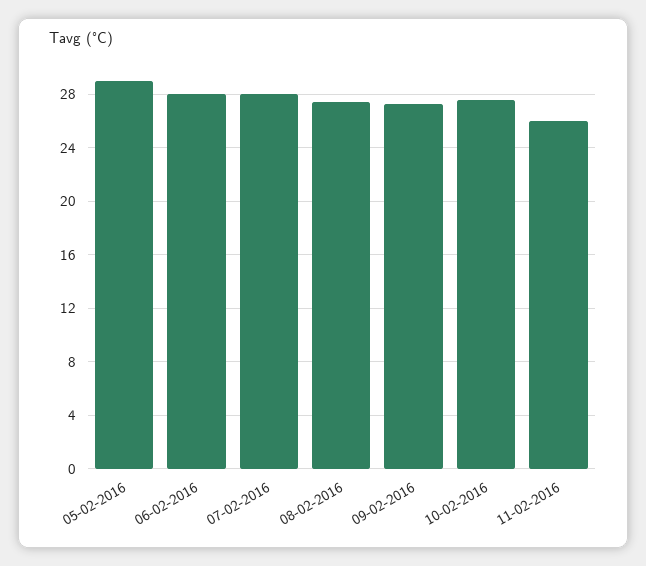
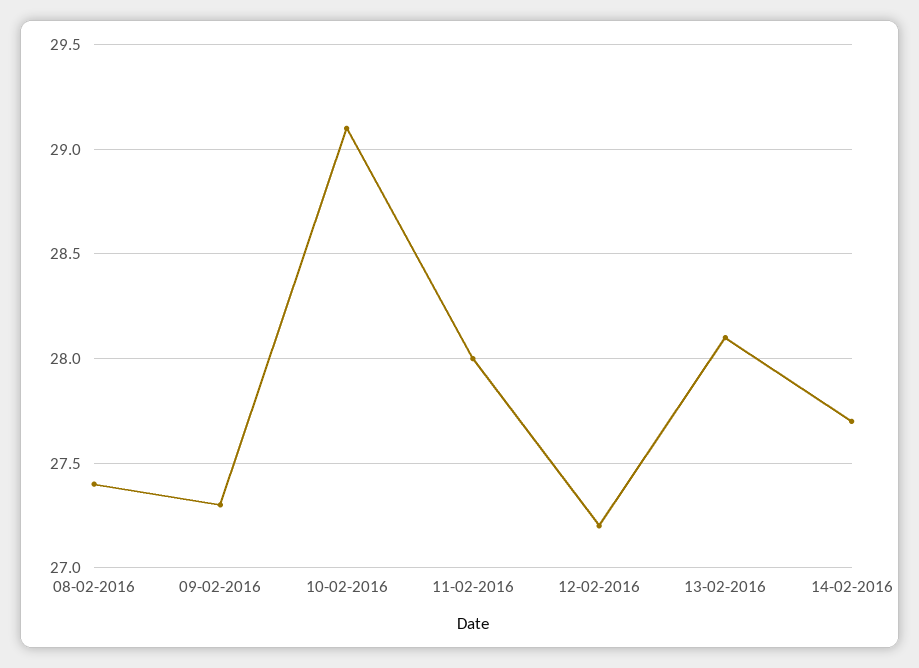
05-02-2016: 29 -> none
06-02-2016: 28 -> none
07-02-2016: 28 -> none
10-02-2016: 27.5 -> 29.1
11-02-2016: 26 -> 28
12-02-2016: none -> 27.2
13-02-2016: none -> 28.1
14-02-2016: none -> 27.7

